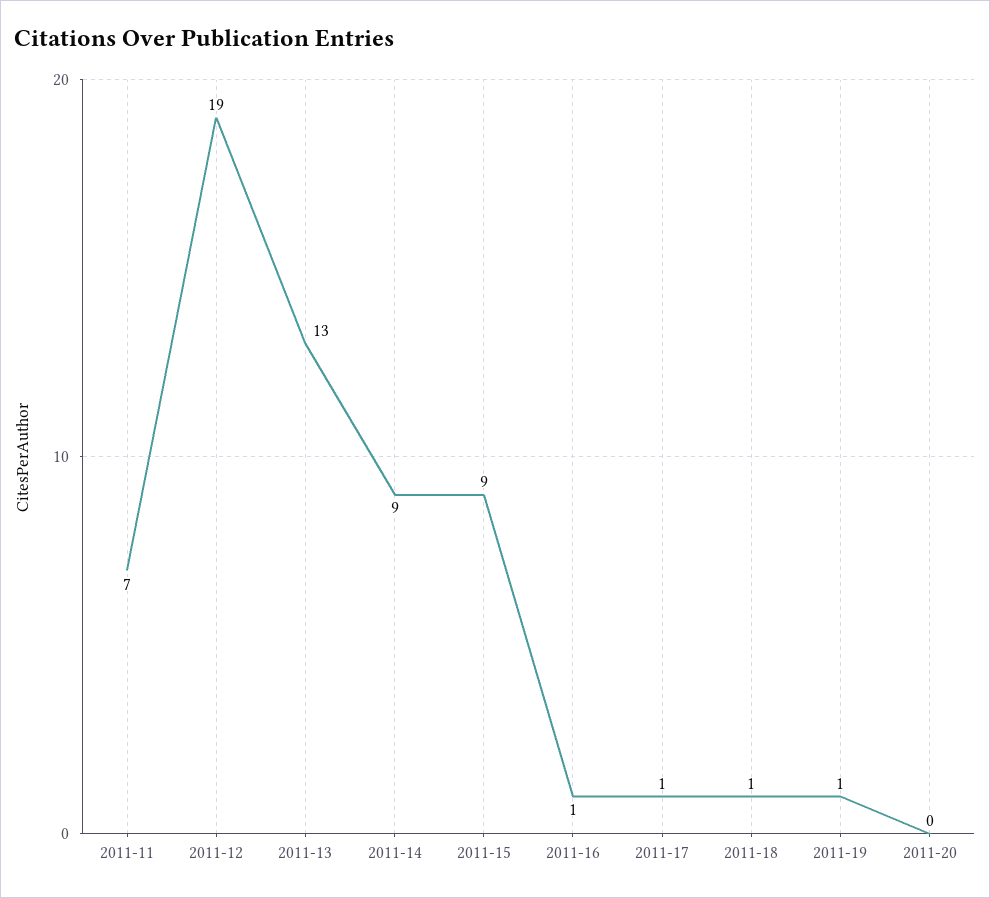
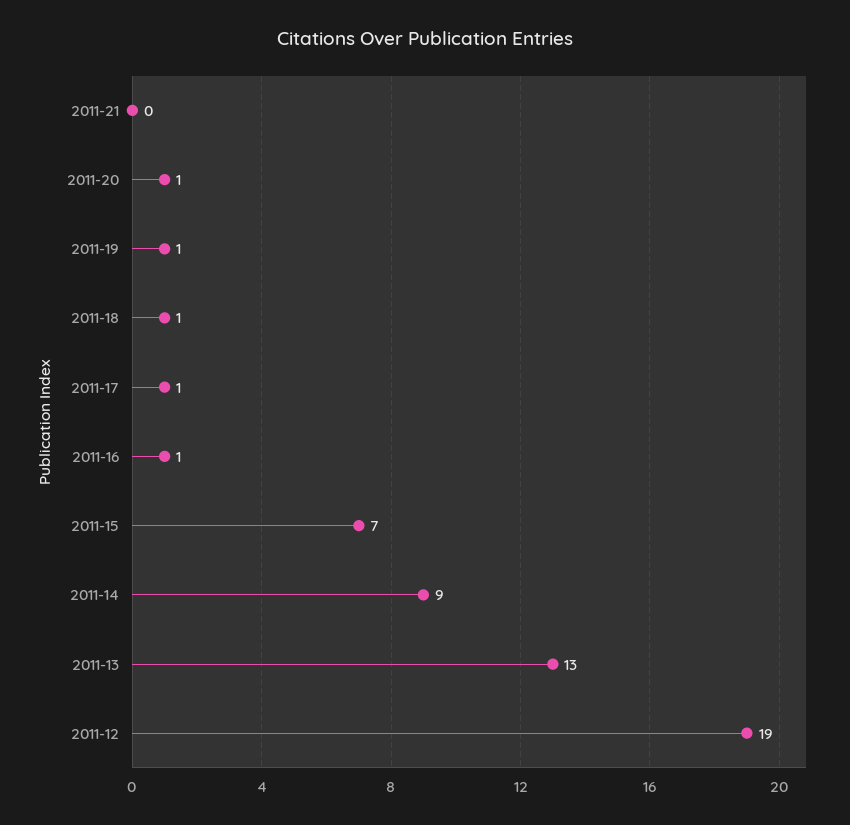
2011-11: 7 -> none
2011-15: 9 -> 7
2011-20: 0 -> 1
2011-21: none -> 0

